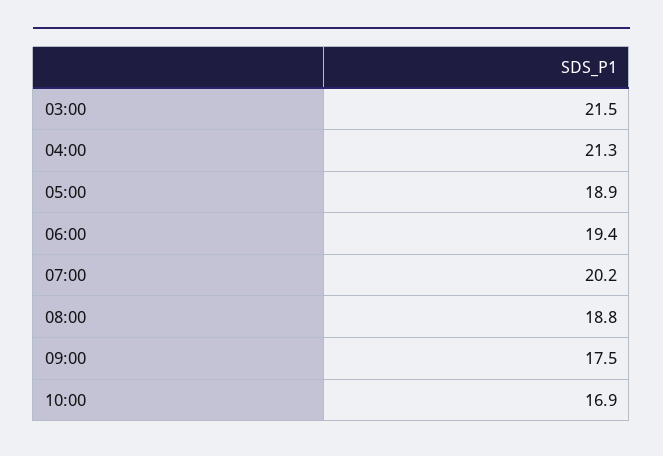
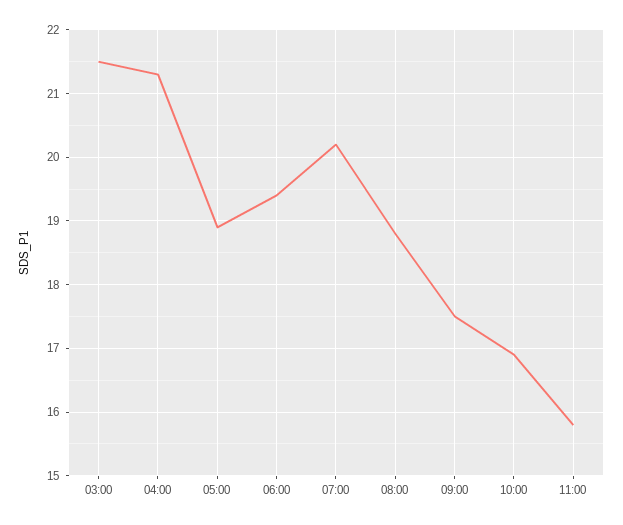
11:00: none -> 15.8

